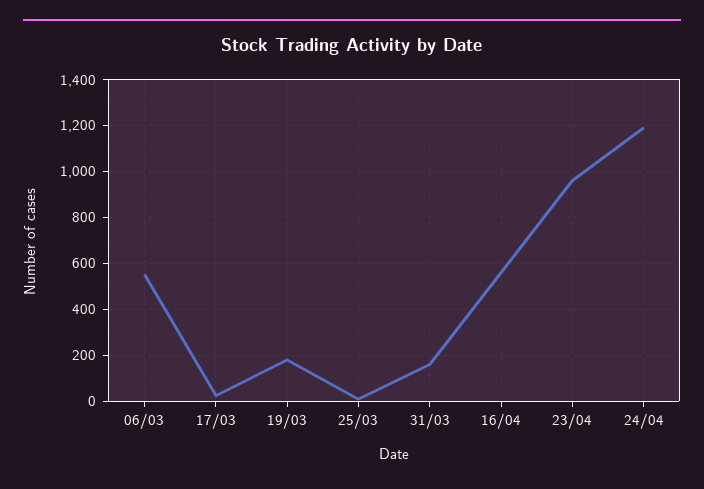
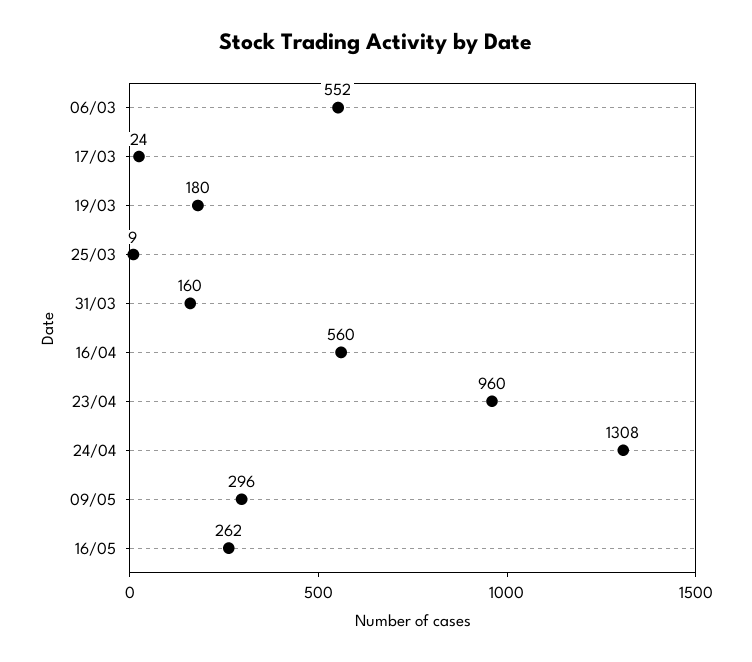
24/04: 1200 -> 1308
09/05: none -> 296
16/05: none -> 262

